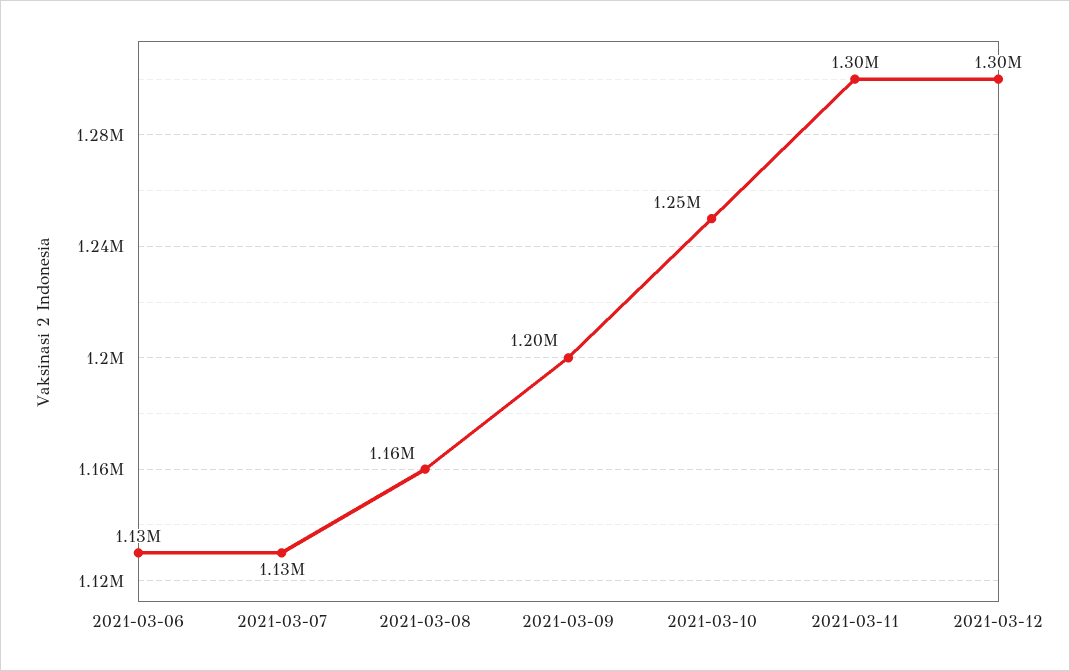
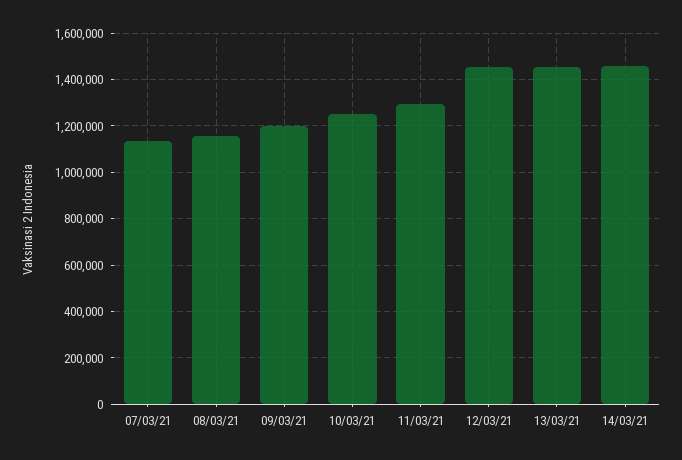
2021-03-06: 1130000 -> none
2021-03-12: 1300000 -> 1450000
13/03/21: none -> 1450000
14/03/21: none -> 1450000

